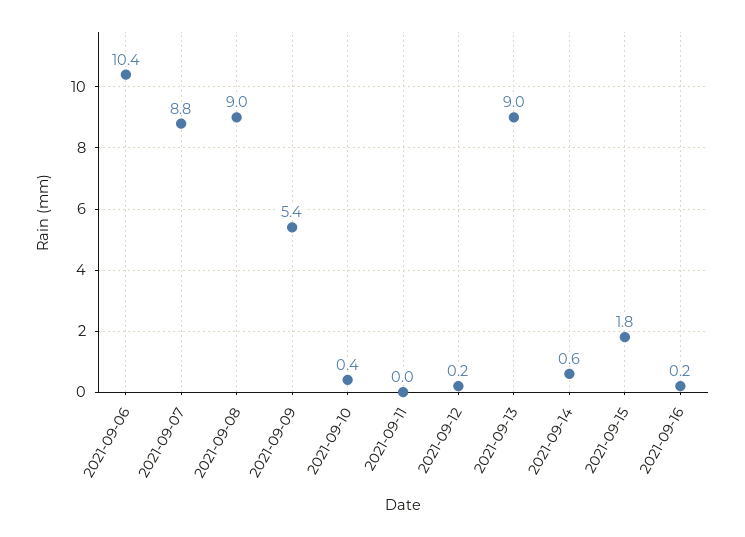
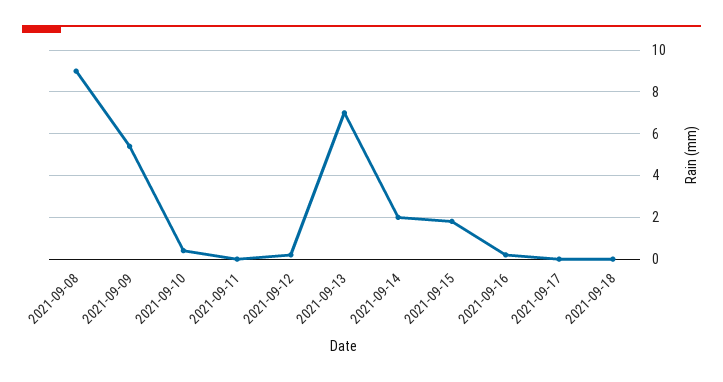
2021-09-06: 10.4 -> none
2021-09-07: 8.8 -> none
2021-09-13: 9 -> 7
2021-09-14: 0.6 -> 2
2021-09-17: none -> 0
2021-09-18: none -> 0

